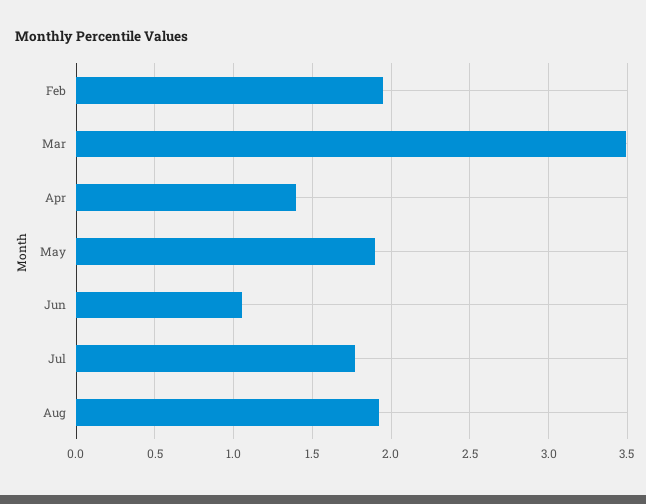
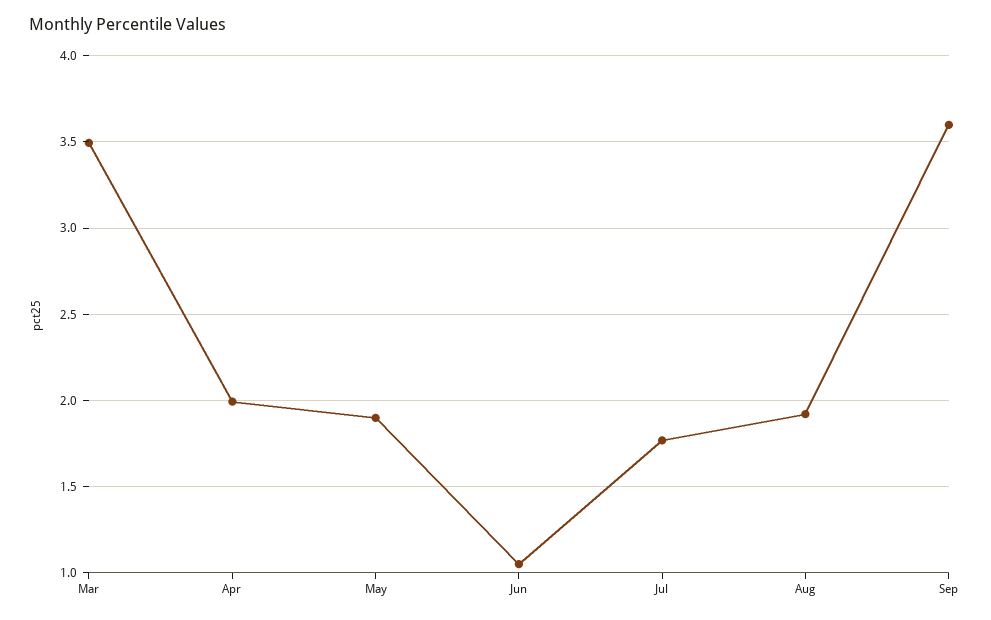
Feb: 1.95 -> none
Apr: 1.4 -> 2
Sep: none -> 3.6

